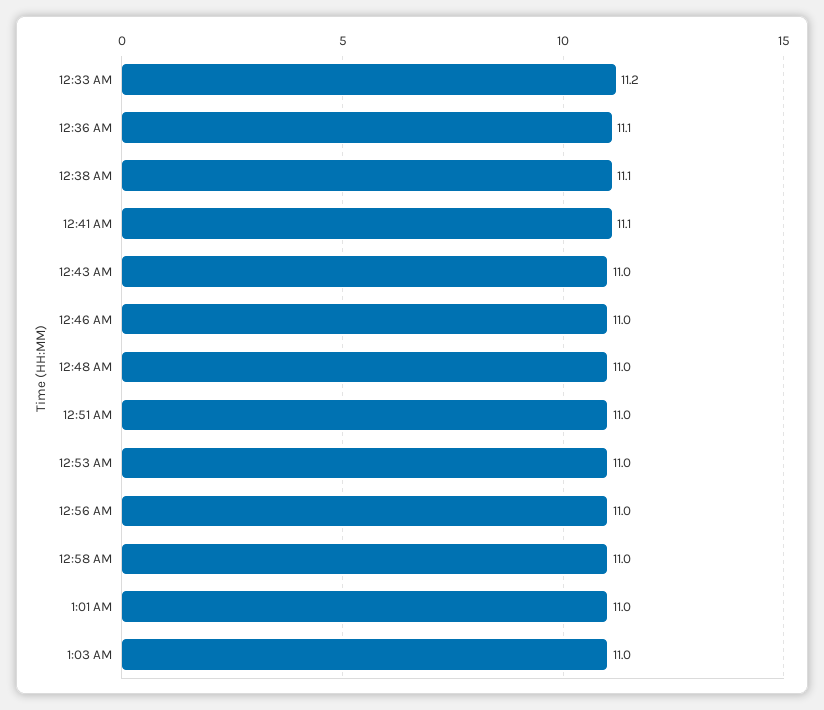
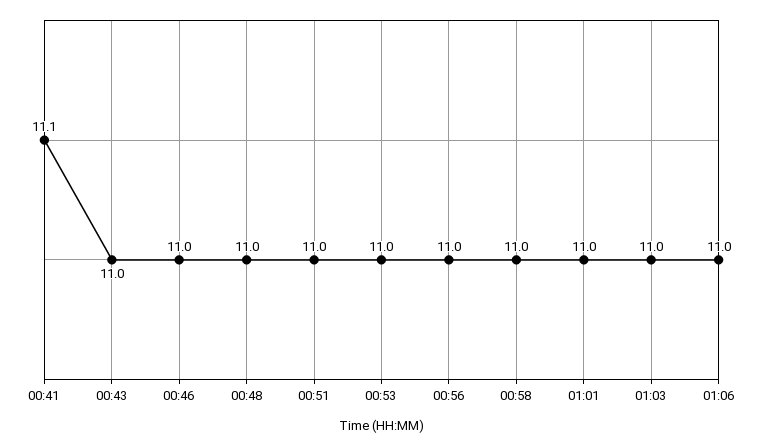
12:33 AM: 11.2 -> none
12:36 AM: 11.1 -> none
12:38 AM: 11.1 -> none
01:06: none -> 11

